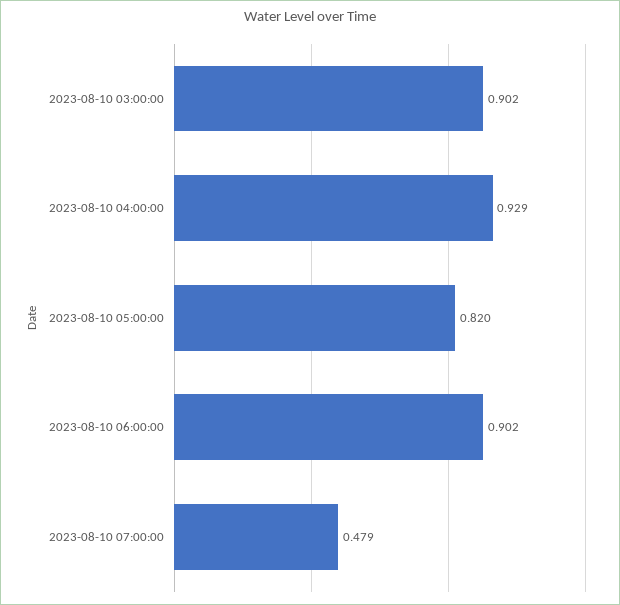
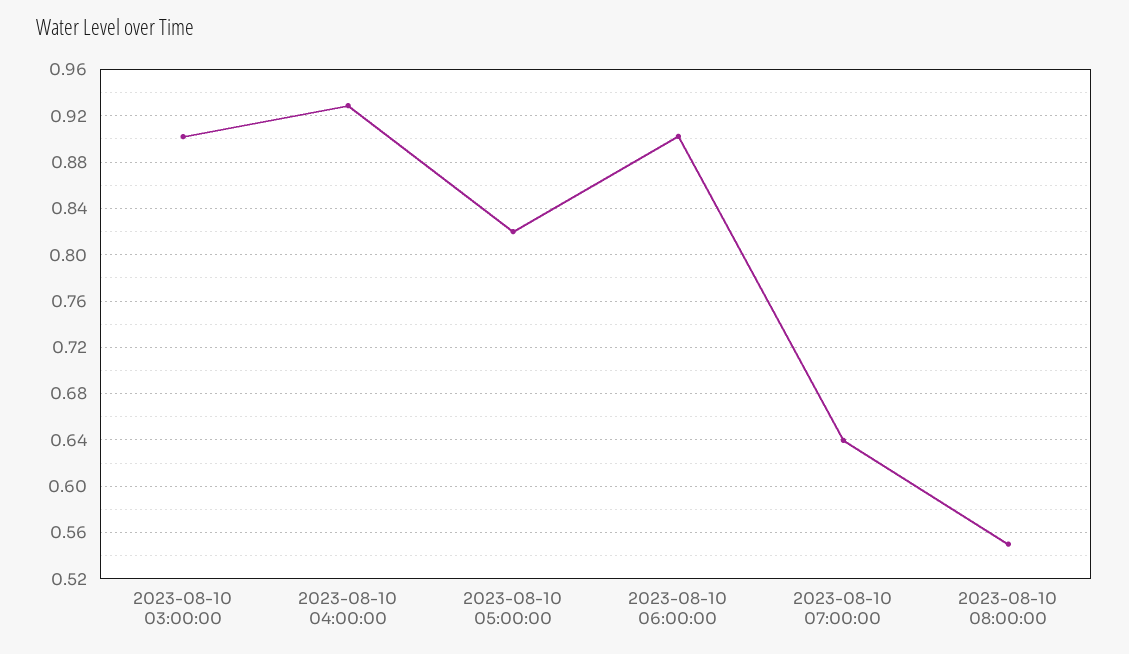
2023-08-10 07:00:00: 0.479 -> 0.64
2023-08-10 08:00:00: none -> 0.55

